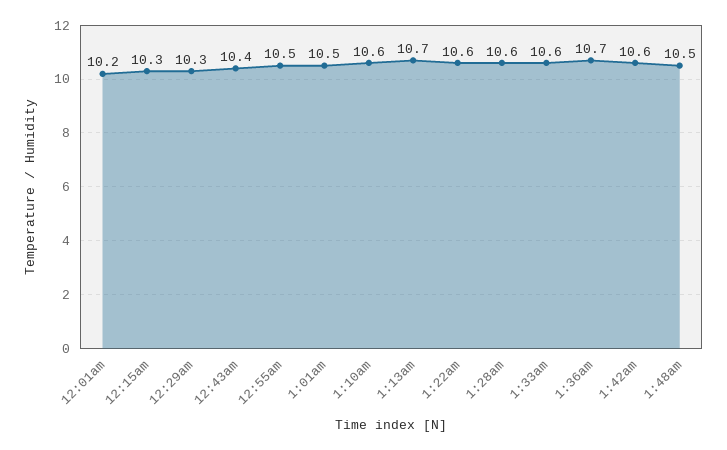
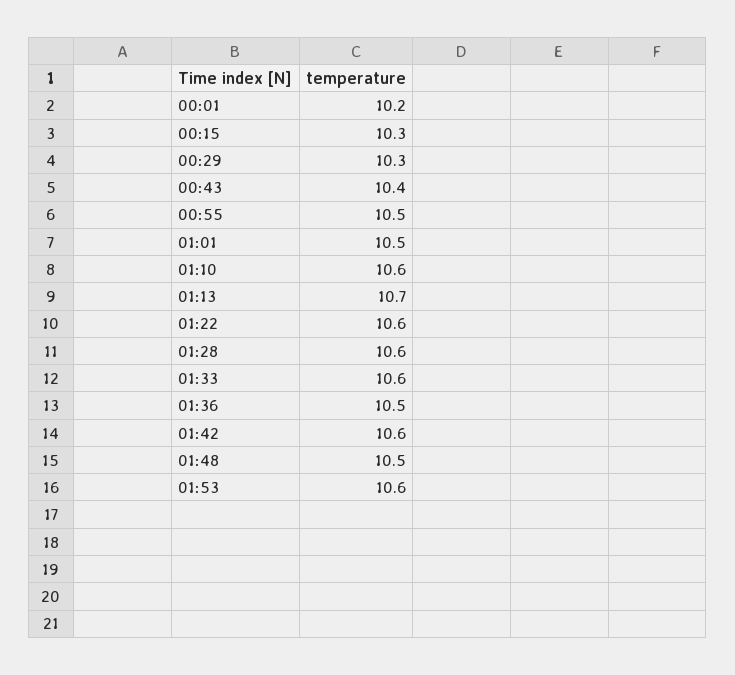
1:36am: 10.7 -> 10.5
01:53: none -> 10.6

